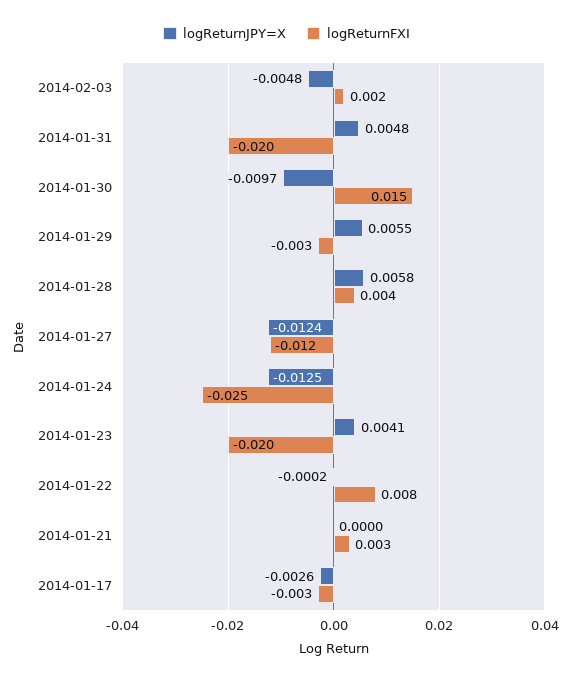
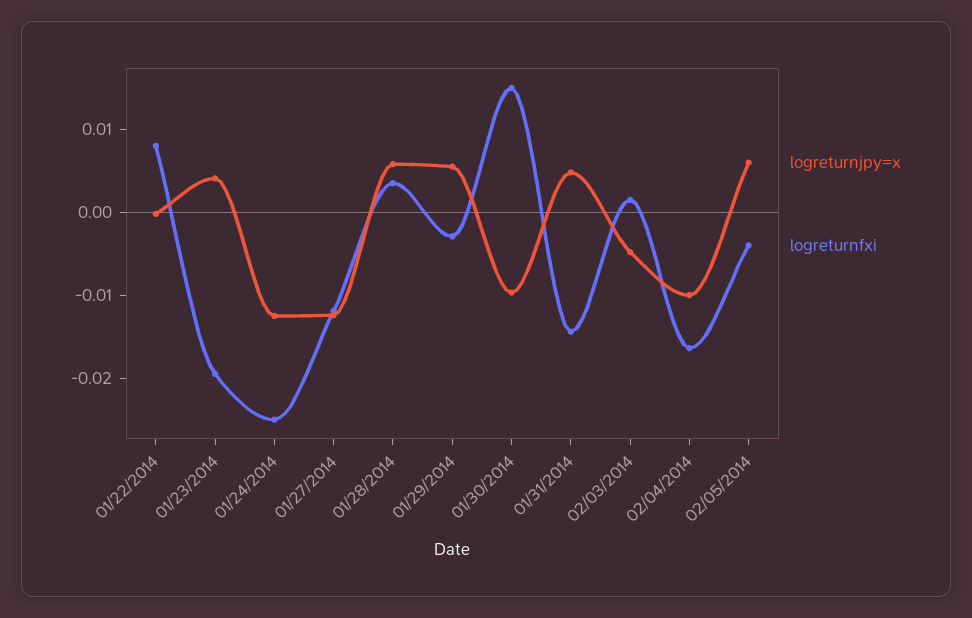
logReturnFXI, 2014-01-31: -0.02 -> -0.014
logReturnJPY=X, 2014-01-21: 0 -> none
logReturnFXI, 2014-01-21: 0.003 -> none
logReturnJPY=X, 2014-01-17: -0.0026 -> none
logReturnFXI, 2014-01-17: -0.003 -> none
logReturnJPY=X, 02/04/2014: none -> -0.01
logReturnFXI, 02/04/2014: none -> -0.016
logReturnJPY=X, 02/05/2014: none -> 0.006
logReturnFXI, 02/05/2014: none -> -0.004

